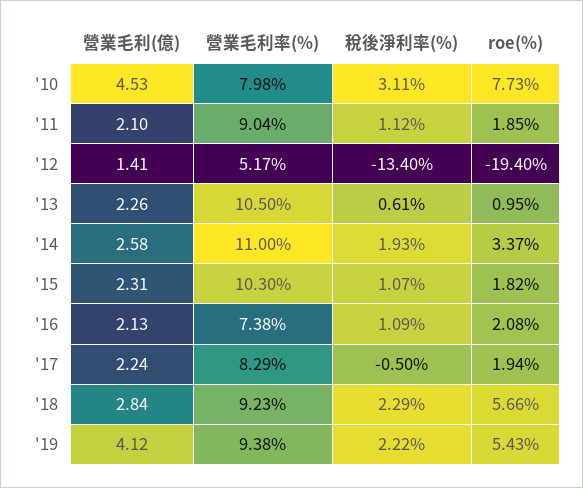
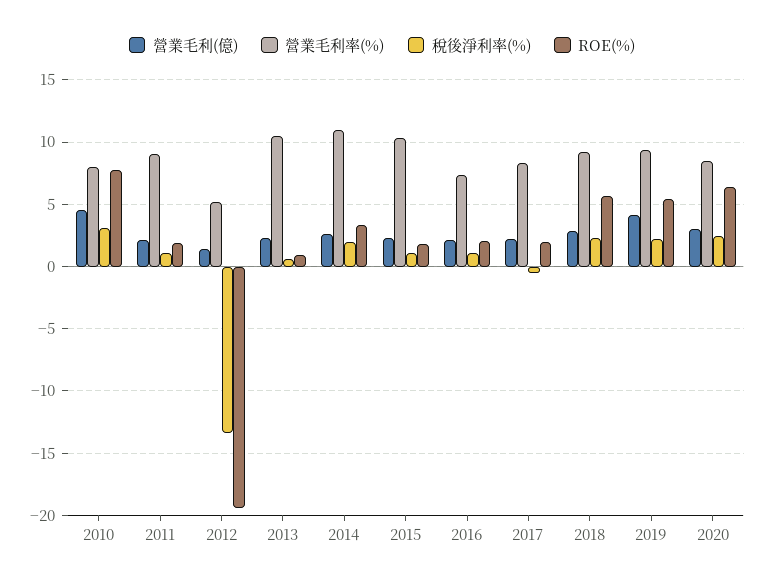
營業毛利(億), 2020: none -> 3
營業毛利率(%), 2020: none -> 8.5
稅後淨利率(%), 2020: none -> 2.5
roe(%), 2020: none -> 6.5

